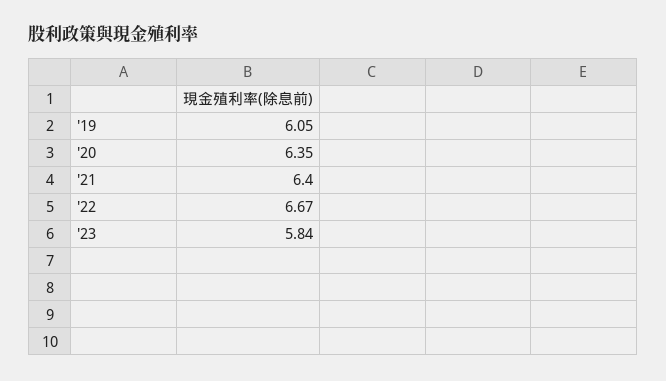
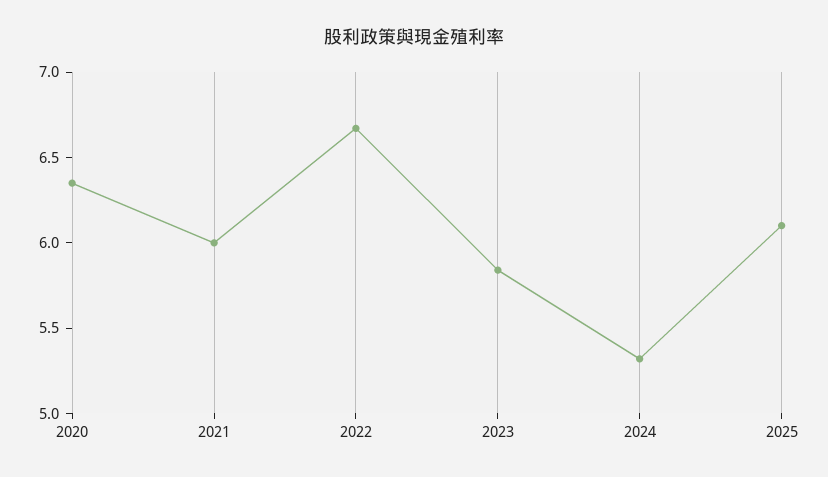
'19: 6.05 -> none
'21: 6.4 -> 6
2024: none -> 5.3
2025: none -> 6.1

